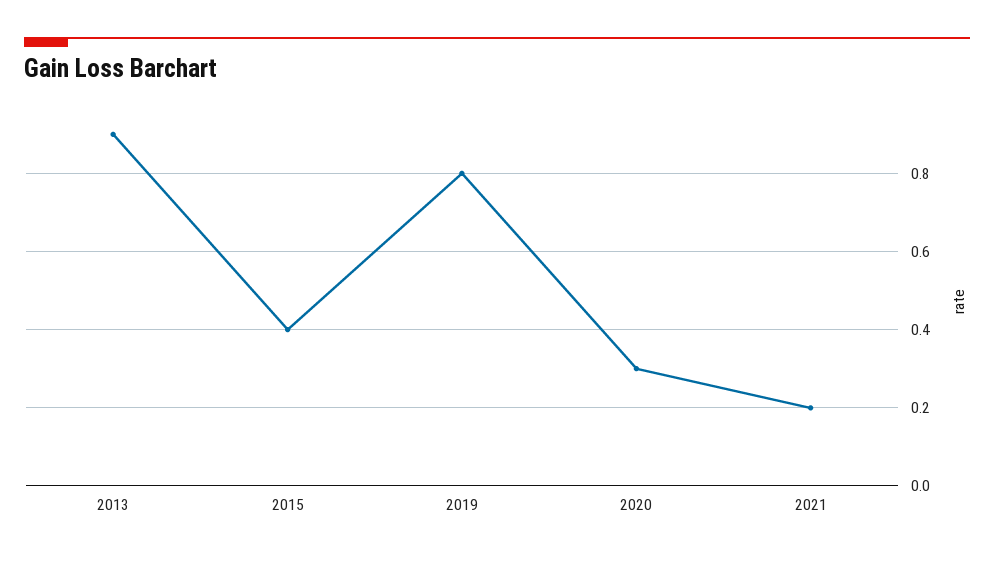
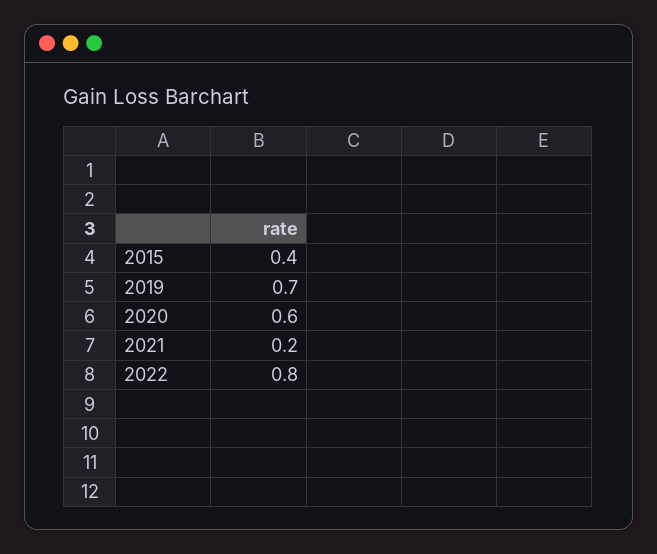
2013: 0.9 -> none
2019: 0.8 -> 0.7
2020: 0.3 -> 0.6
2022: none -> 0.8

